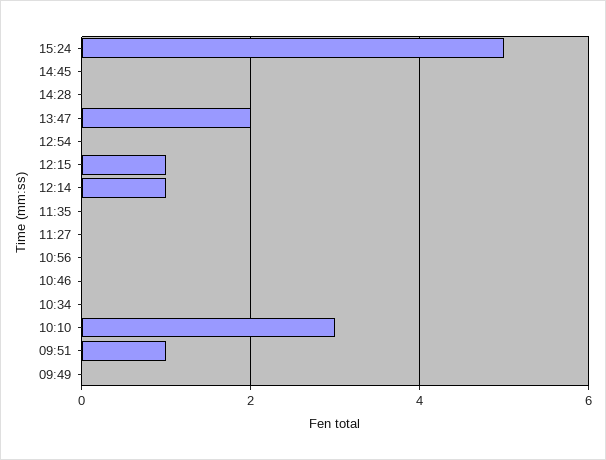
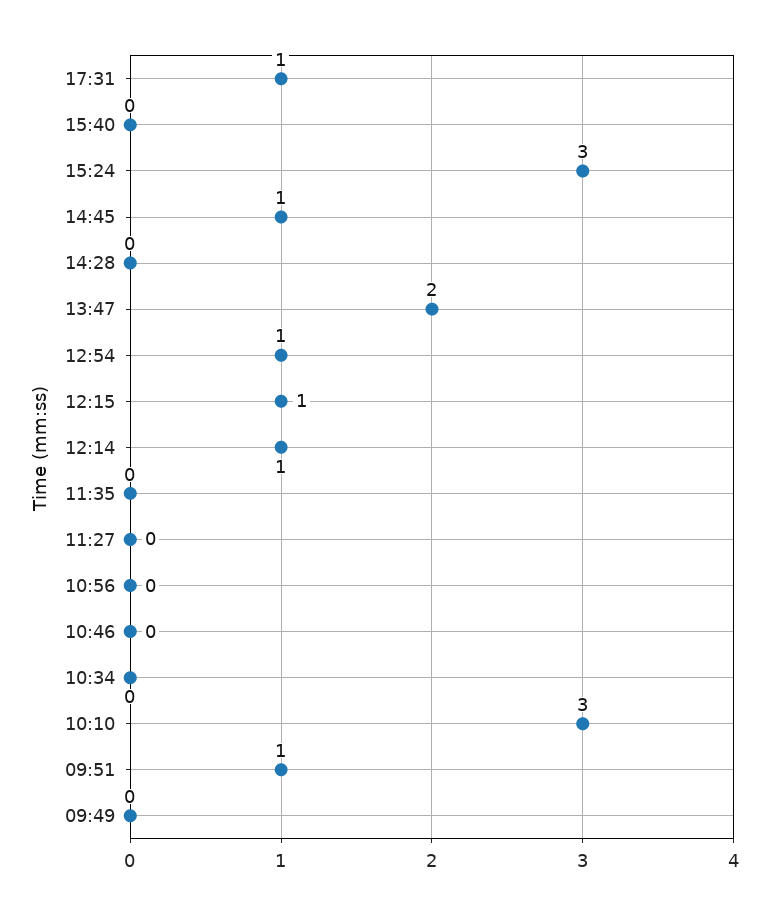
15:24: 5 -> 3
14:45: 0 -> 1
12:54: 0 -> 1
17:31: none -> 1
15:40: none -> 0

